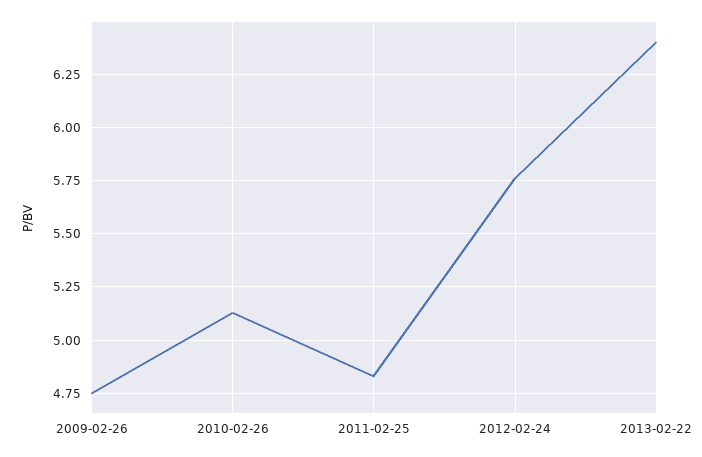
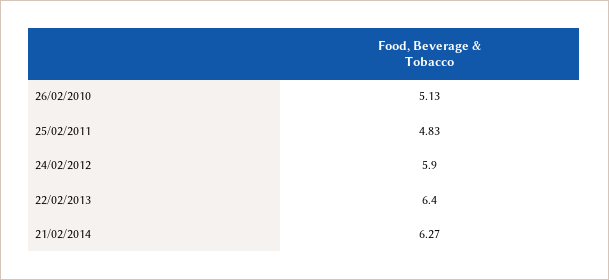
2009-02-26: 4.75 -> none
2012-02-24: 5.75 -> 5.9
21/02/2014: none -> 6.27

